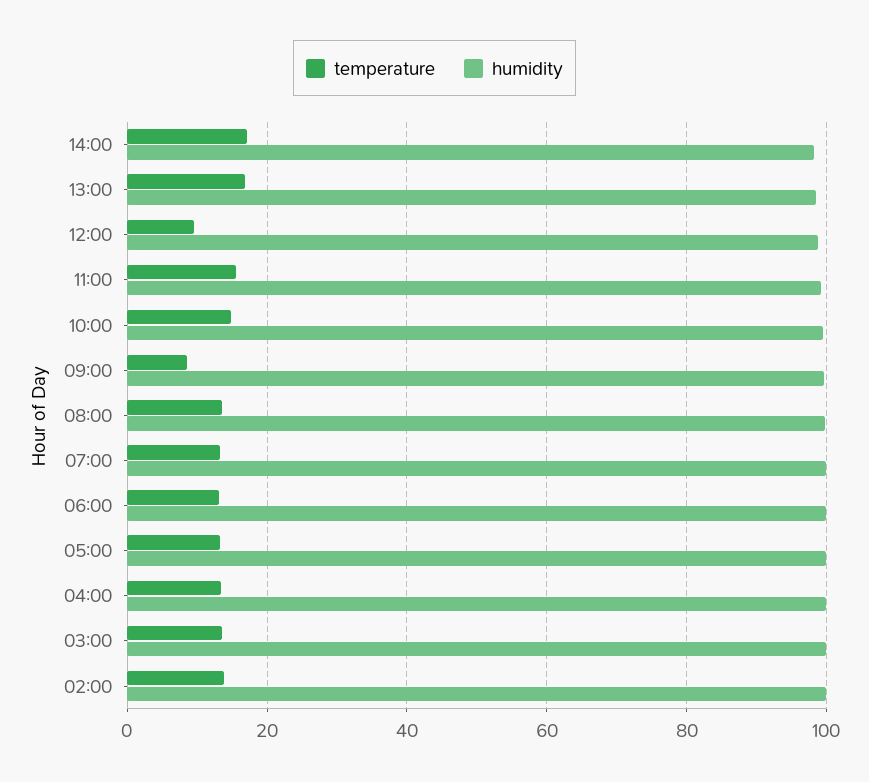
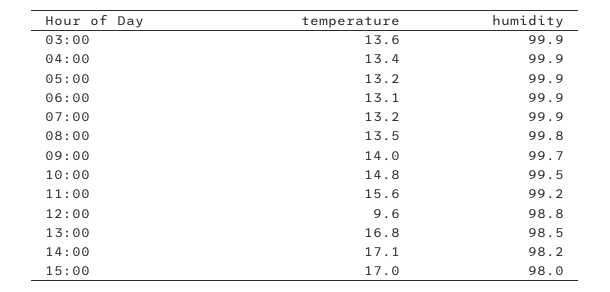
temperature, 09:00: 8 -> 14
temperature, 02:00: 14 -> none
humidity, 02:00: 100 -> none
temperature, 15:00: none -> 17
humidity, 15:00: none -> 98

